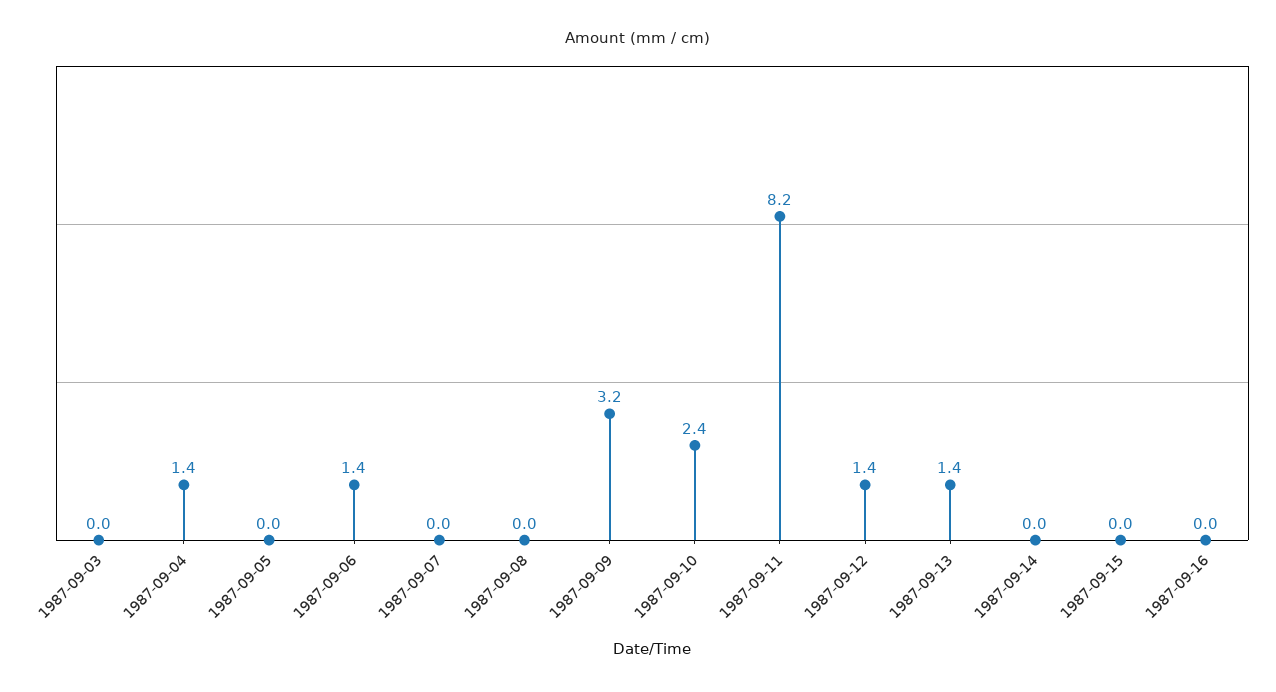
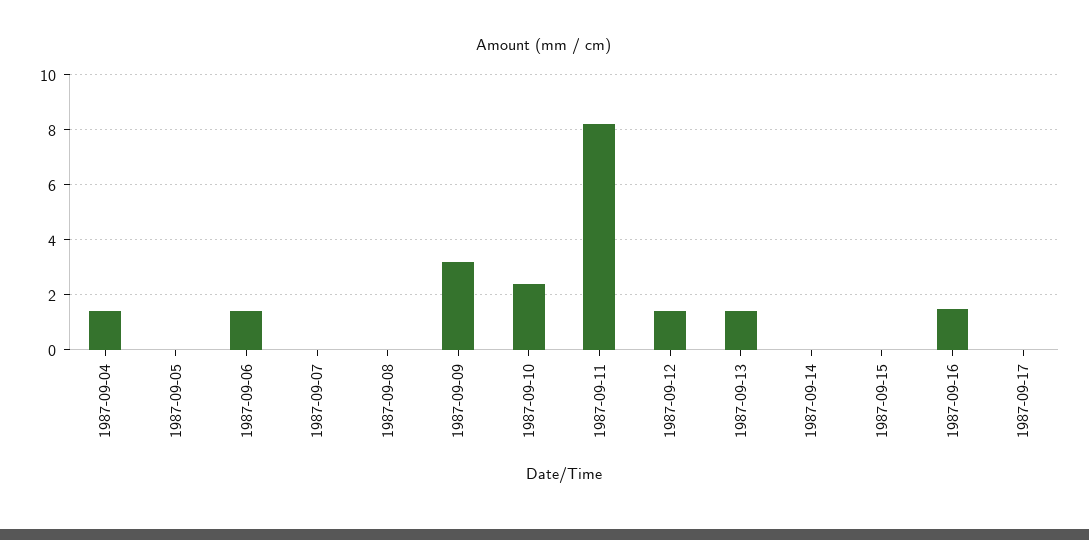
1987-09-03: 0 -> none
1987-09-16: 0 -> 1.5
1987-09-17: none -> 0

